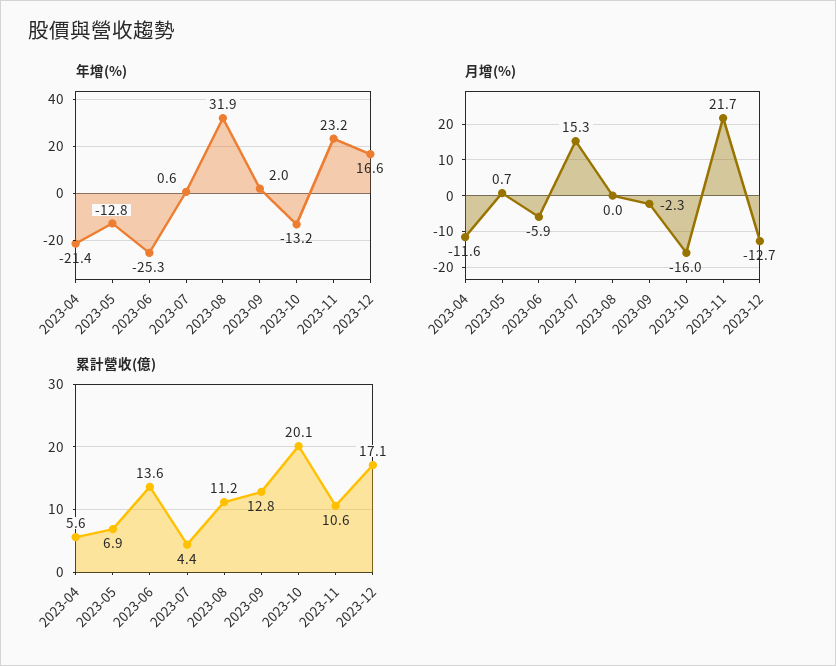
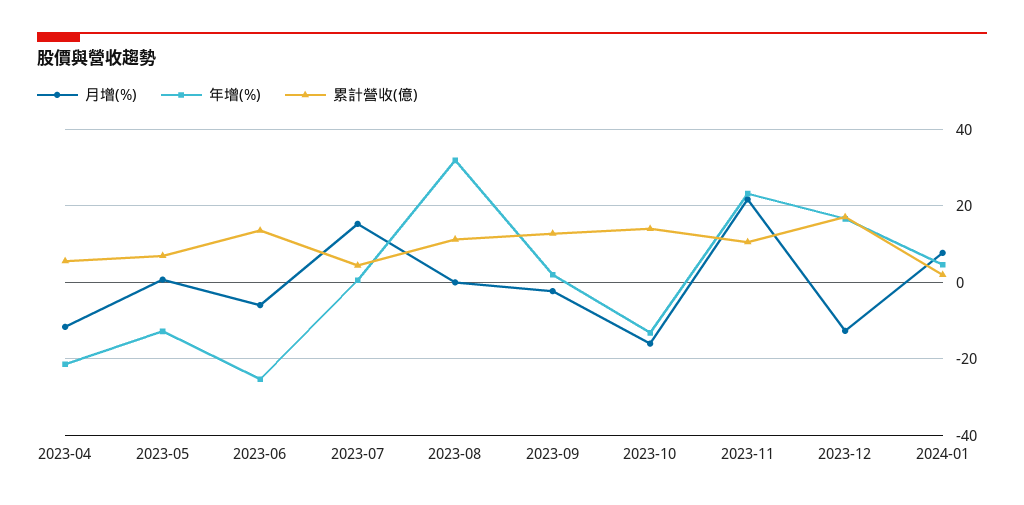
累計營收(億), 2023-10: 20.1 -> 14
月增(%), 2024-01: none -> 8
年增(%), 2024-01: none -> 4
累計營收(億), 2024-01: none -> 2

